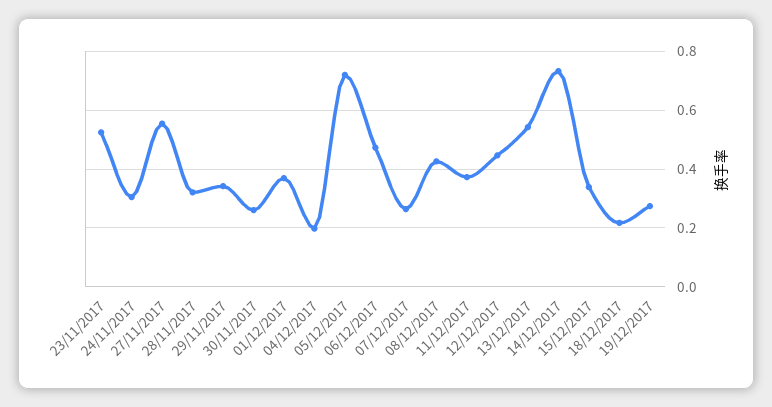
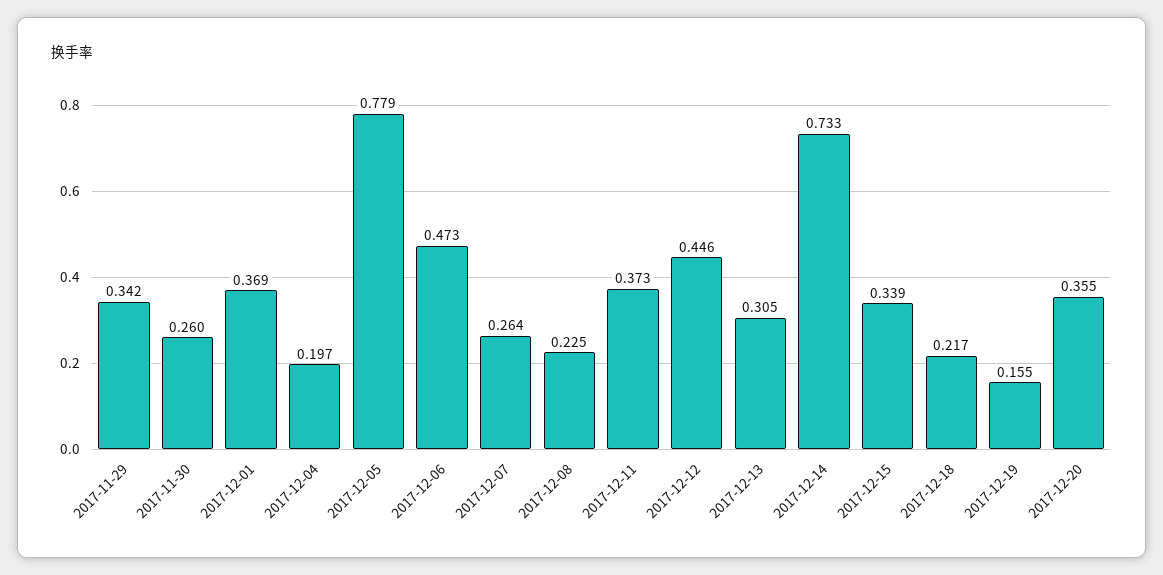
23/11/2017: 0.525 -> none
24/11/2017: 0.3 -> none
27/11/2017: 0.55 -> none
28/11/2017: 0.325 -> none
05/12/2017: 0.725 -> 0.779
08/12/2017: 0.425 -> 0.225
13/12/2017: 0.55 -> 0.305
19/12/2017: 0.275 -> 0.155
2017-12-20: none -> 0.355

